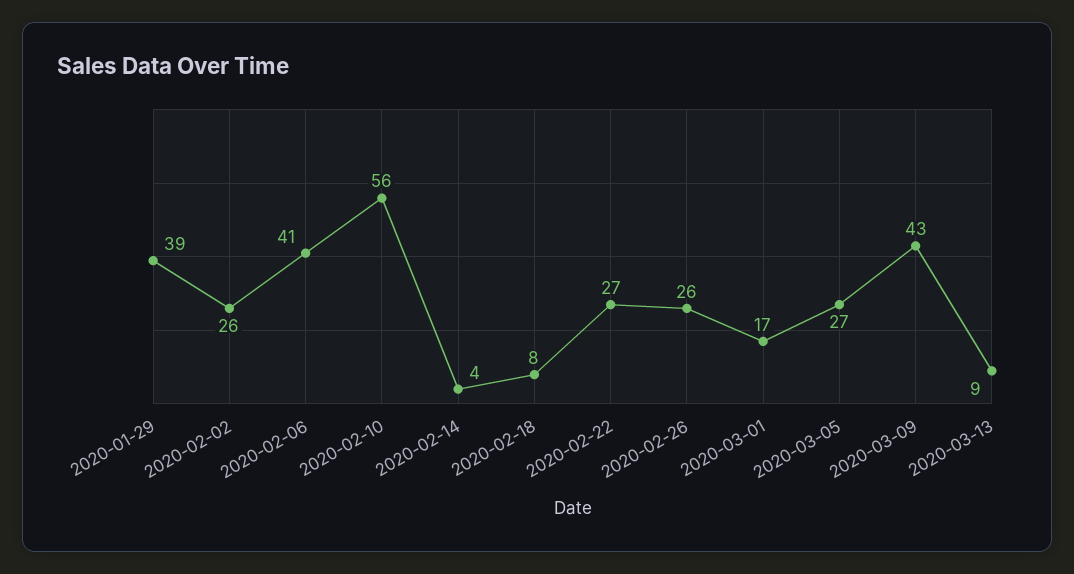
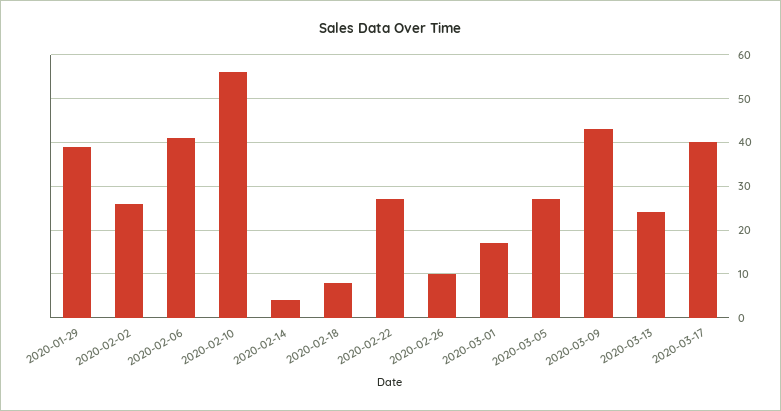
2020-02-26: 26 -> 10
2020-03-13: 9 -> 25
2020-03-17: none -> 40

